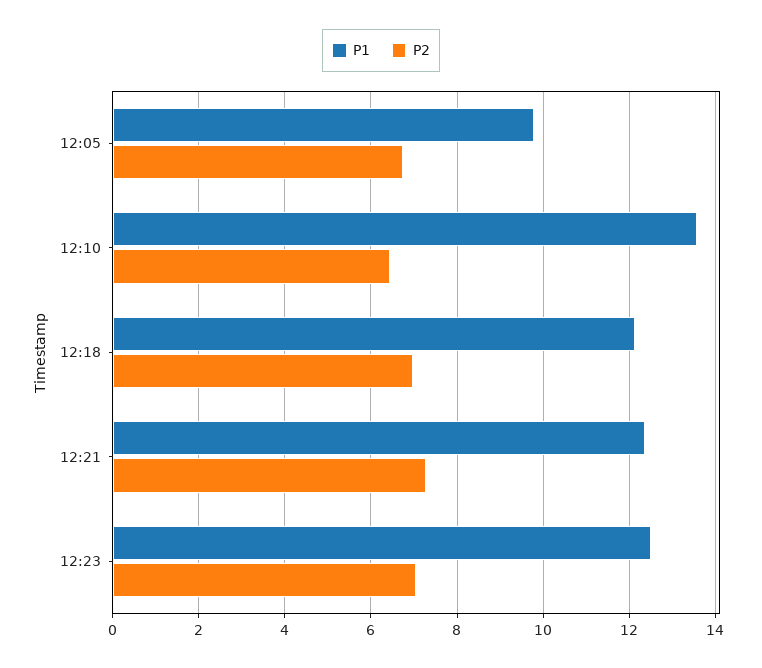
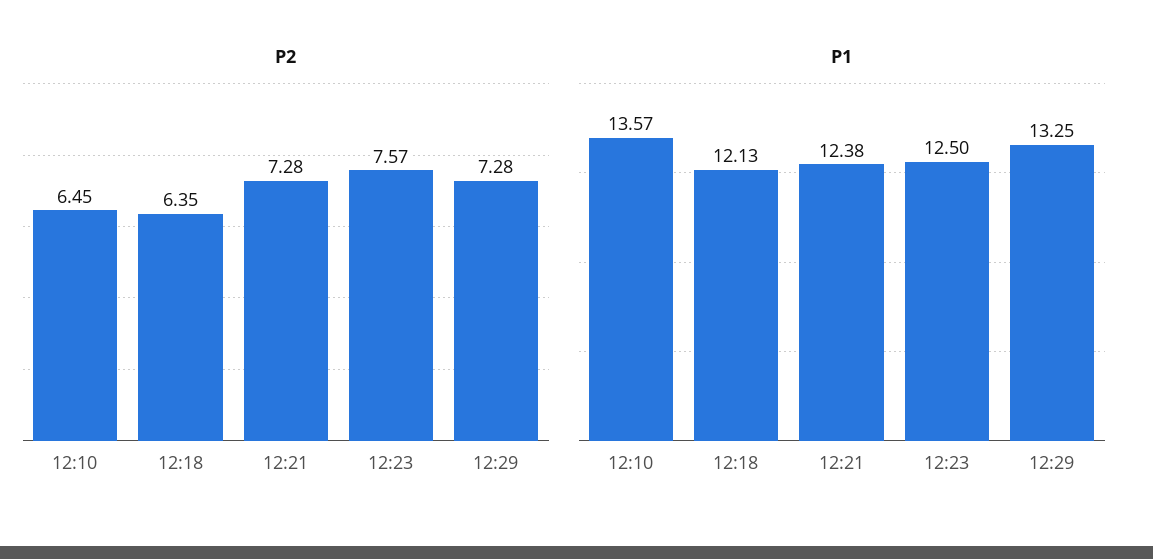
P1, 12:05: 9.8 -> none
P2, 12:05: 6.8 -> none
P2, 12:18: 7 -> 6.35
P2, 12:23: 7 -> 7.57
P2, 12:29: none -> 7.28
P1, 12:29: none -> 13.25

